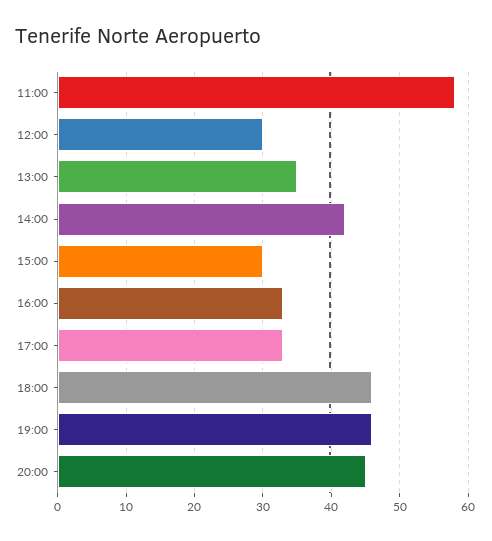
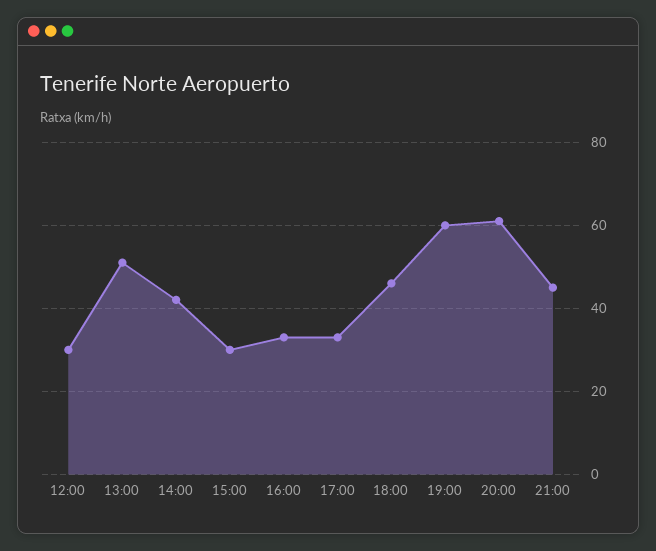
11:00: 58 -> none
13:00: 35 -> 50
19:00: 46 -> 60
20:00: 45 -> 60
21:00: none -> 45

